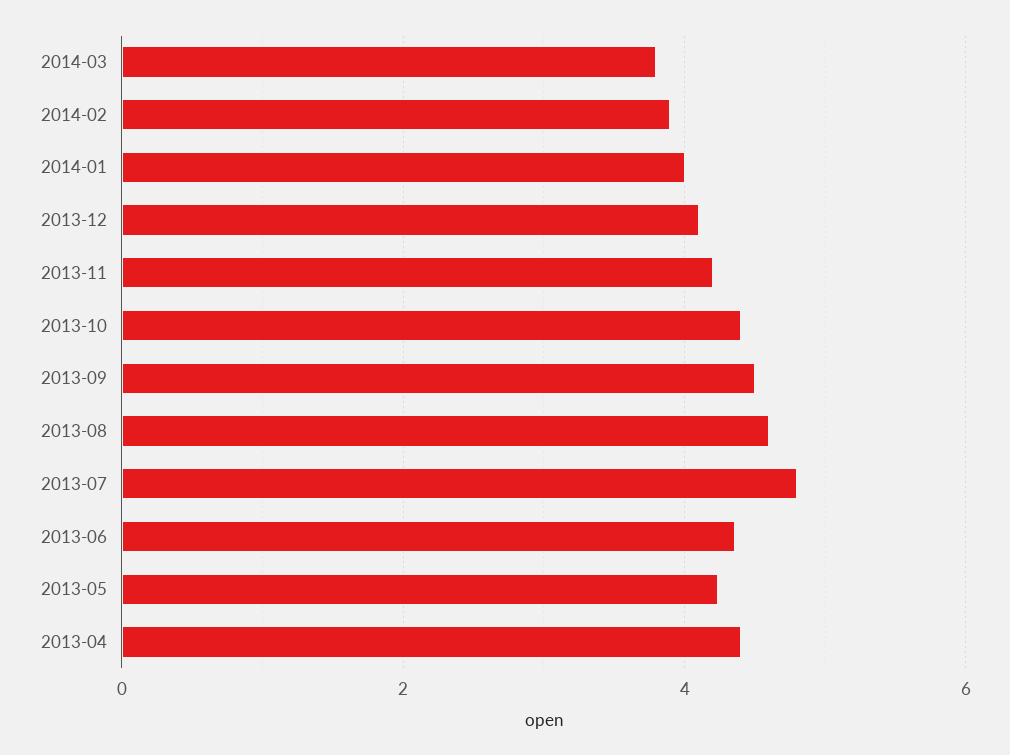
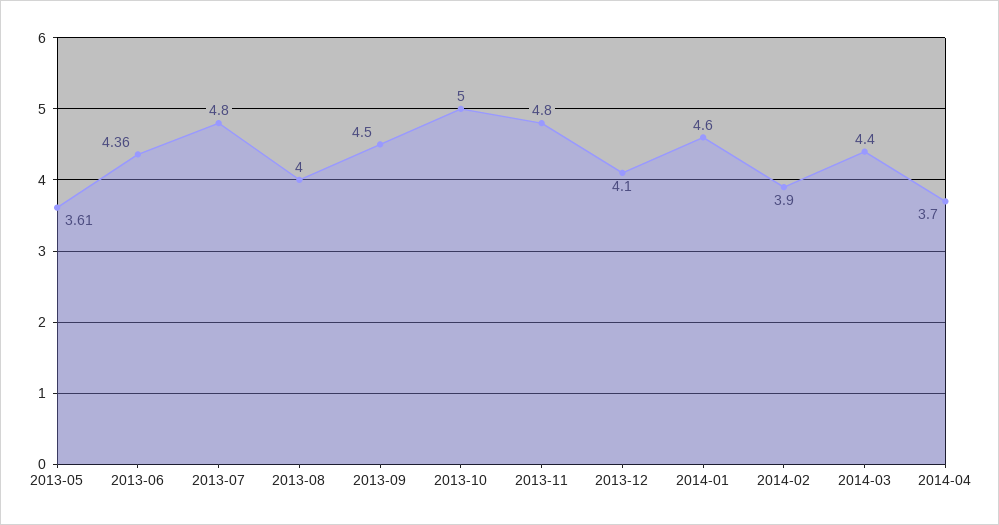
2014-03: 3.8 -> 4.4
2014-01: 4 -> 4.6
2013-11: 4.2 -> 4.8
2013-10: 4.4 -> 5
2013-08: 4.6 -> 4
2013-05: 4.2 -> 3.61
2013-04: 4.4 -> none
2014-04: none -> 3.7

